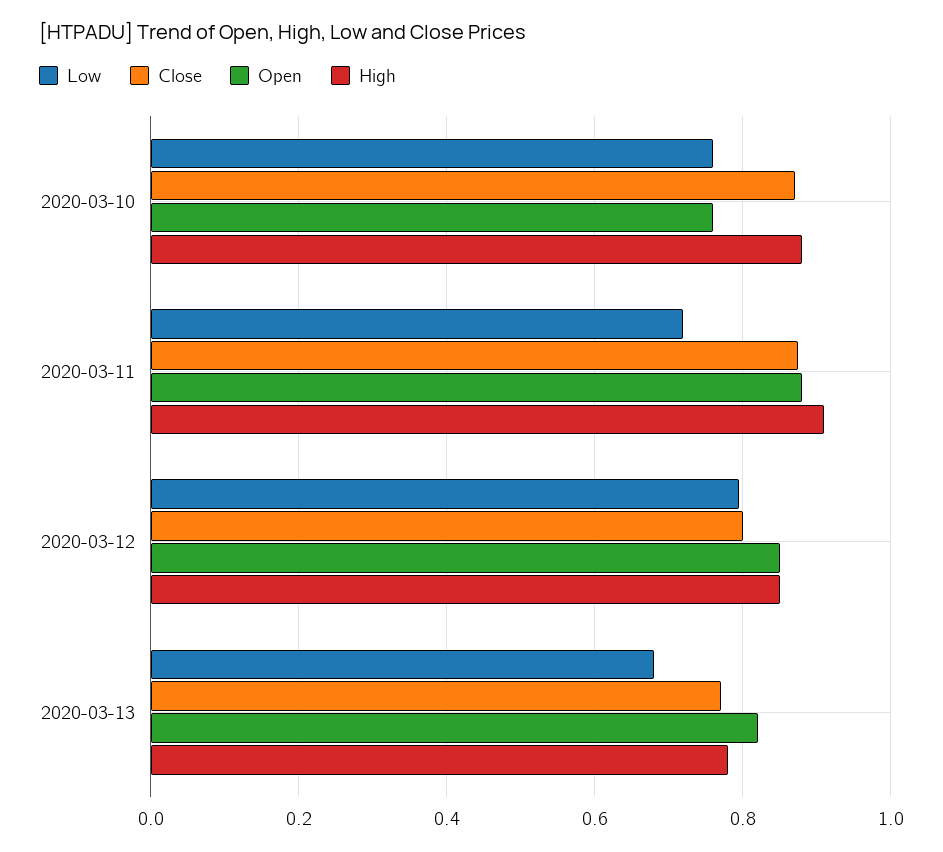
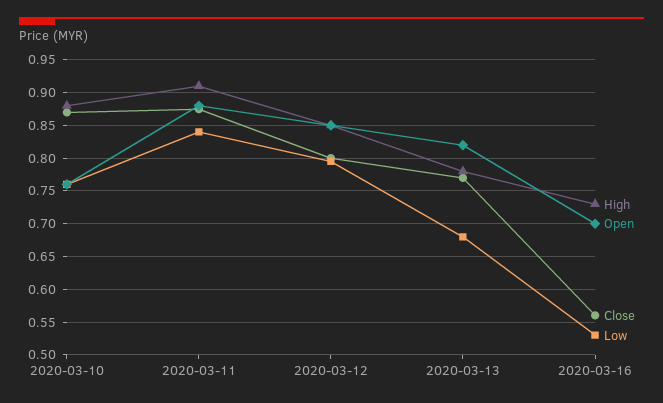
Low, 2020-03-11: 0.72 -> 0.84
High, 2020-03-16: none -> 0.73
Open, 2020-03-16: none -> 0.7
Close, 2020-03-16: none -> 0.56
Low, 2020-03-16: none -> 0.53

